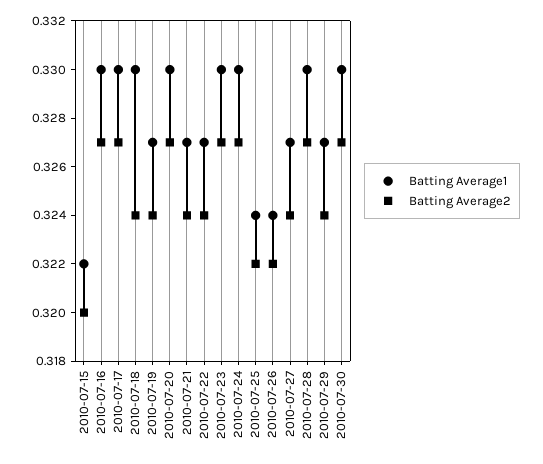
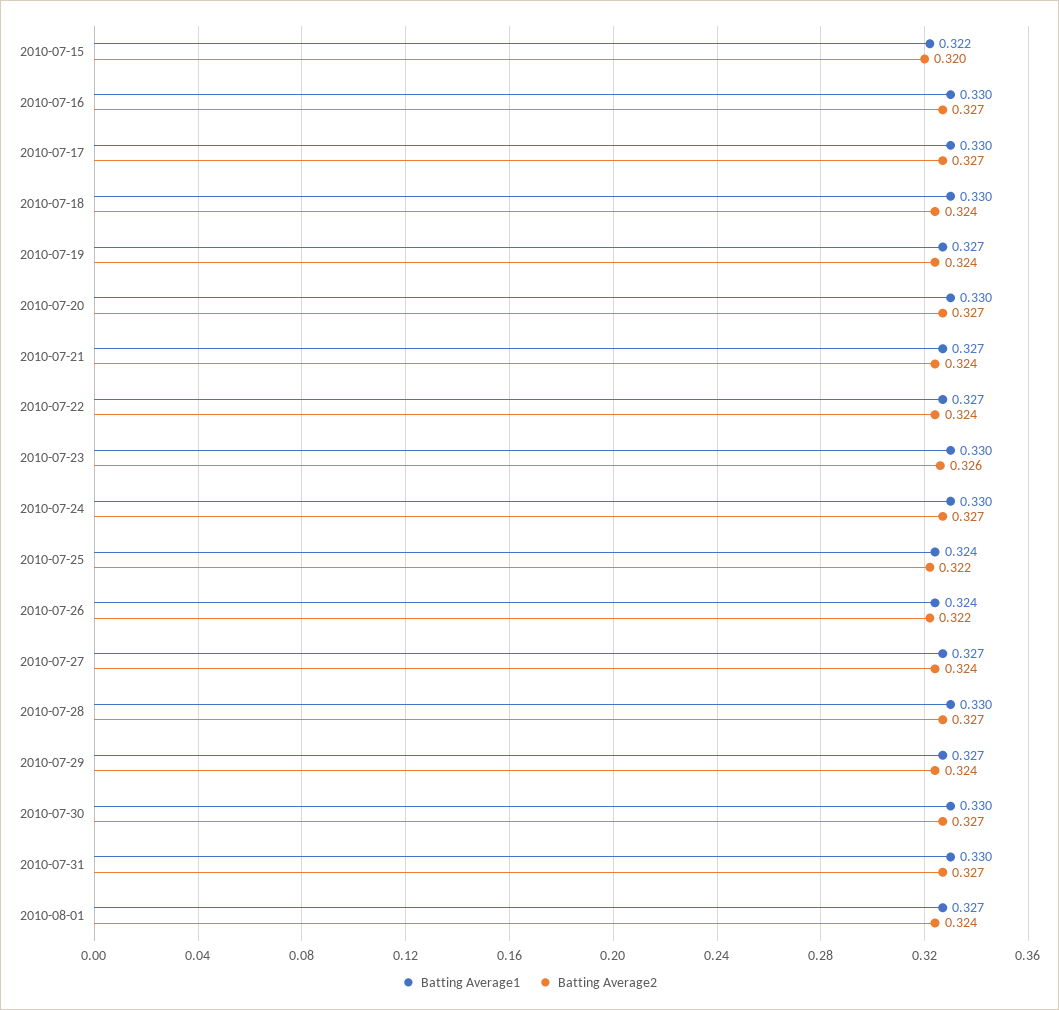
Batting Average2, 2010-07-23: 0.327 -> 0.326
Batting Average1, 2010-07-31: none -> 0.33
Batting Average2, 2010-07-31: none -> 0.327
Batting Average1, 2010-08-01: none -> 0.327
Batting Average2, 2010-08-01: none -> 0.324

